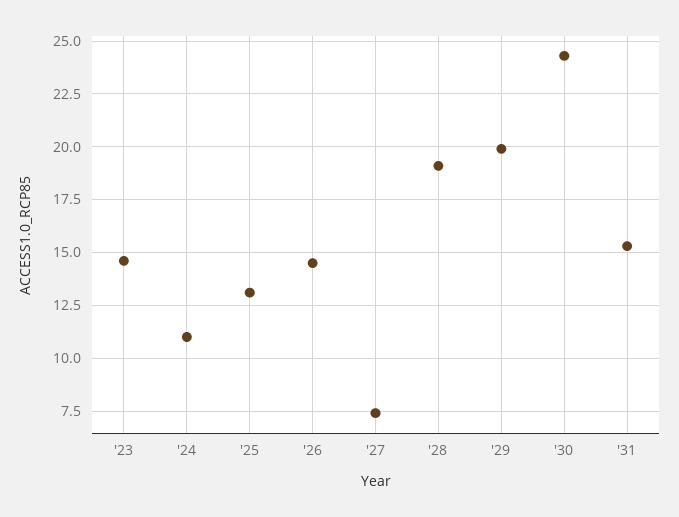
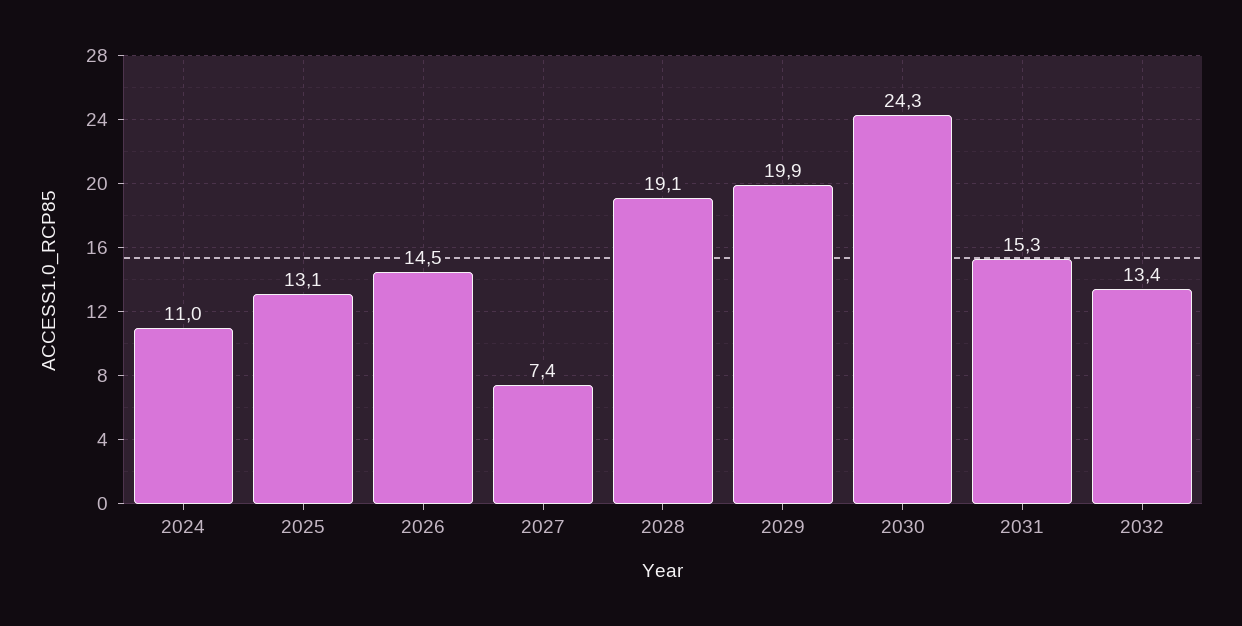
'23: 14.5 -> none
2032: none -> 13.4

